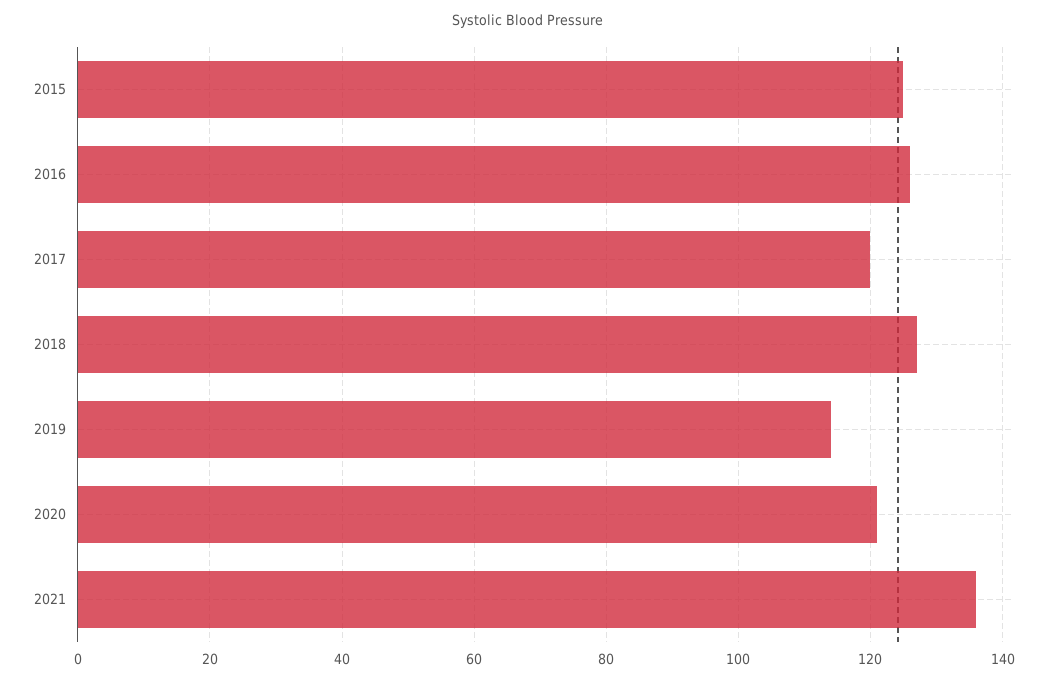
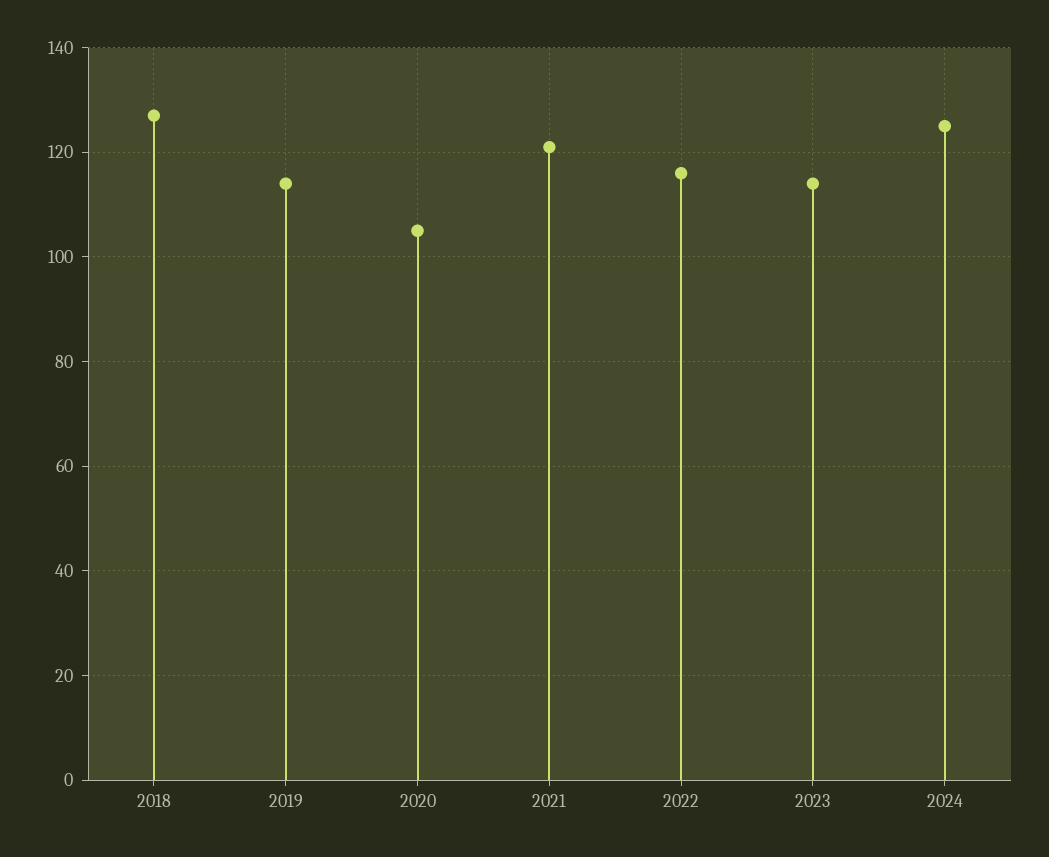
2015: 125 -> none
2016: 125 -> none
2017: 120 -> none
2020: 120 -> 105
2021: 135 -> 120
2022: none -> 115
2023: none -> 115
2024: none -> 125

